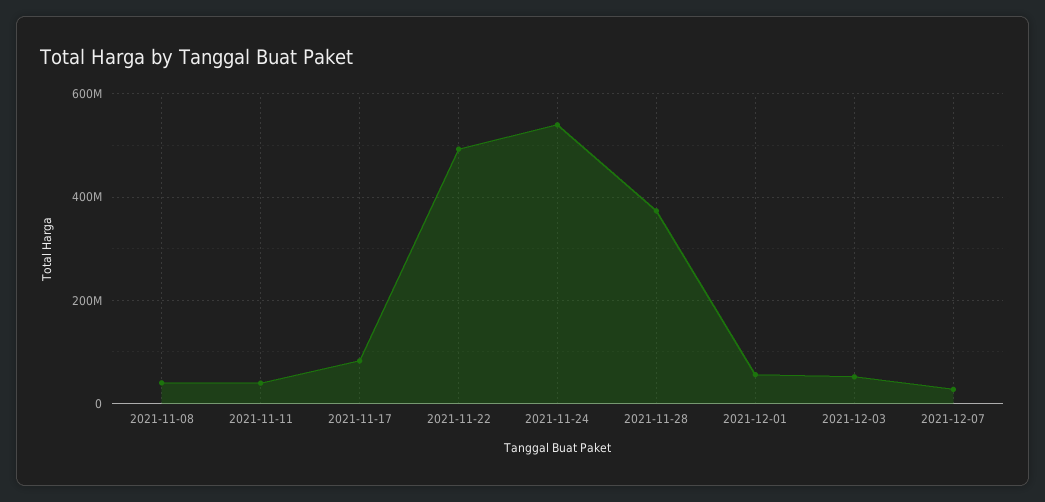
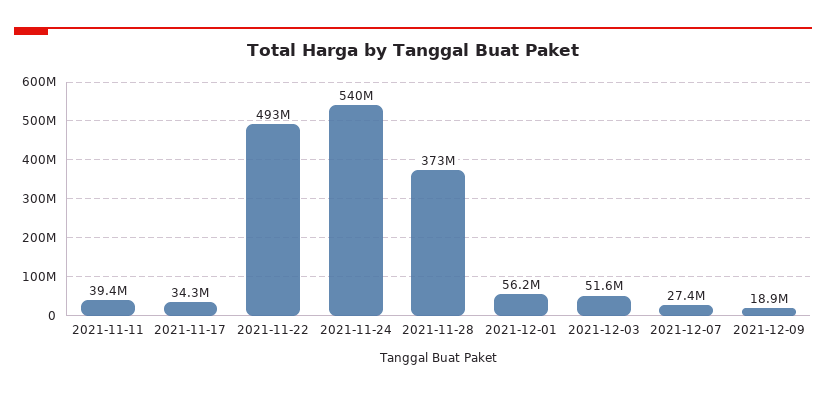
2021-11-08: 40000000 -> none
2021-11-17: 80000000 -> 34300000
2021-12-09: none -> 18900000

